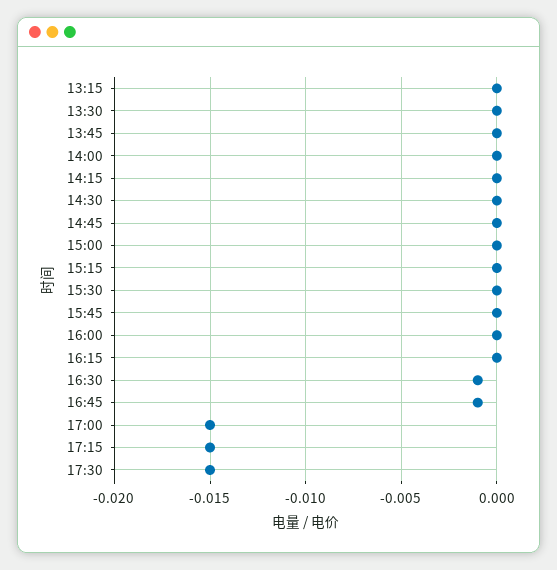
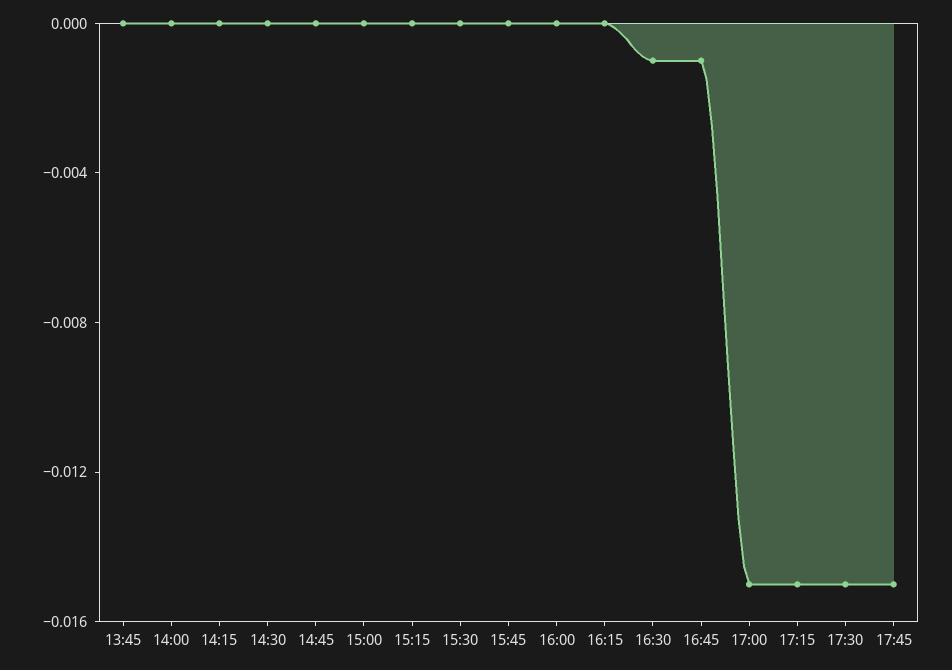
13:15: 0 -> none
13:30: 0 -> none
17:45: none -> -0.015

